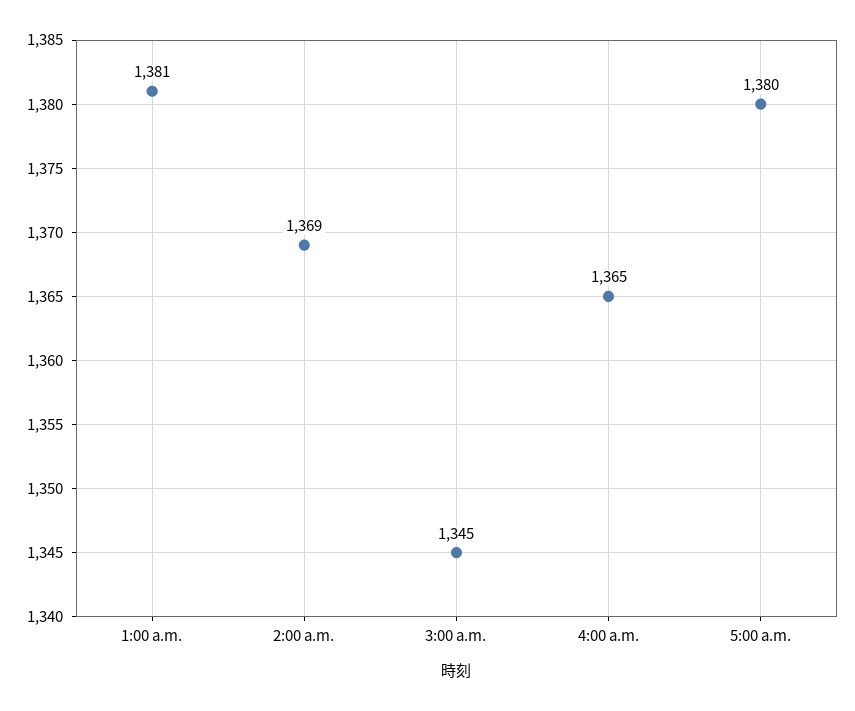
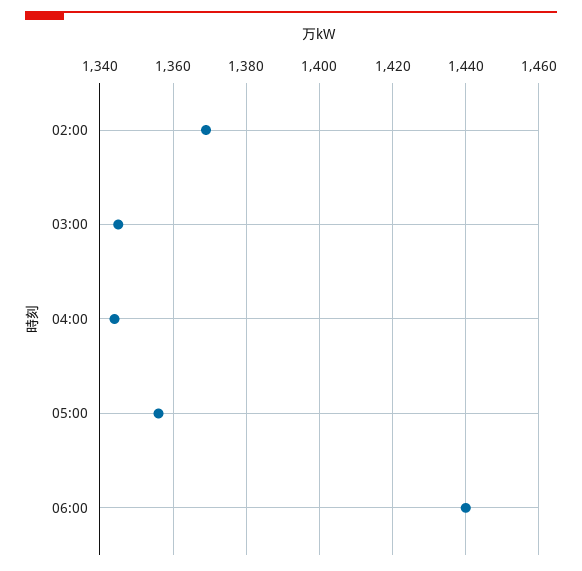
1:00 a.m.: 1381 -> none
4:00 a.m.: 1365 -> 1345
5:00 a.m.: 1380 -> 1355
06:00: none -> 1440

